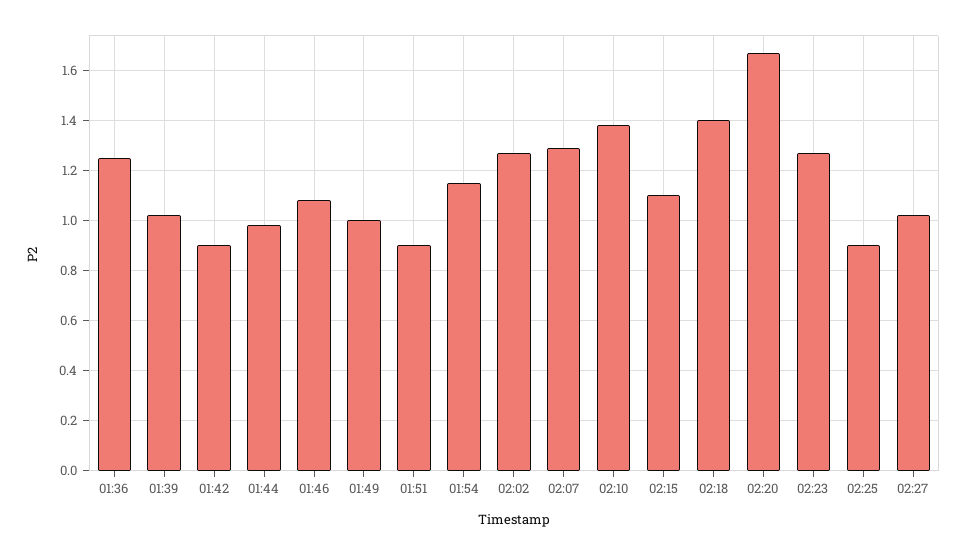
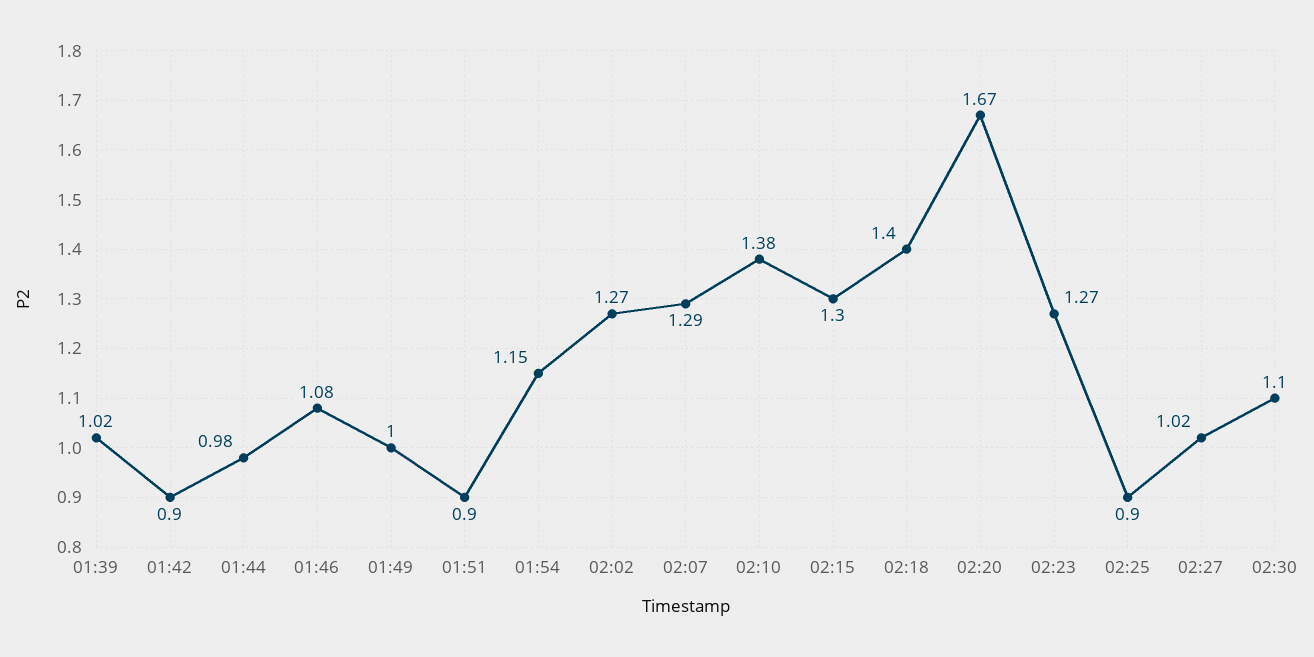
01:36: 1.25 -> none
02:15: 1.1 -> 1.3
02:30: none -> 1.1

